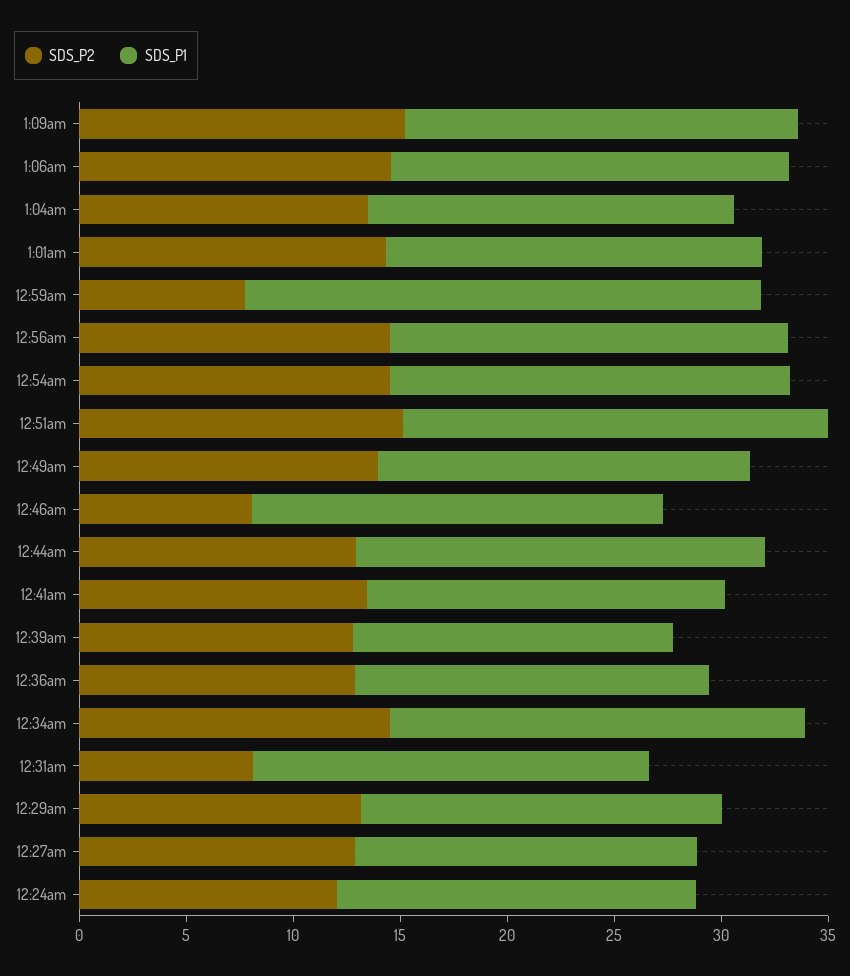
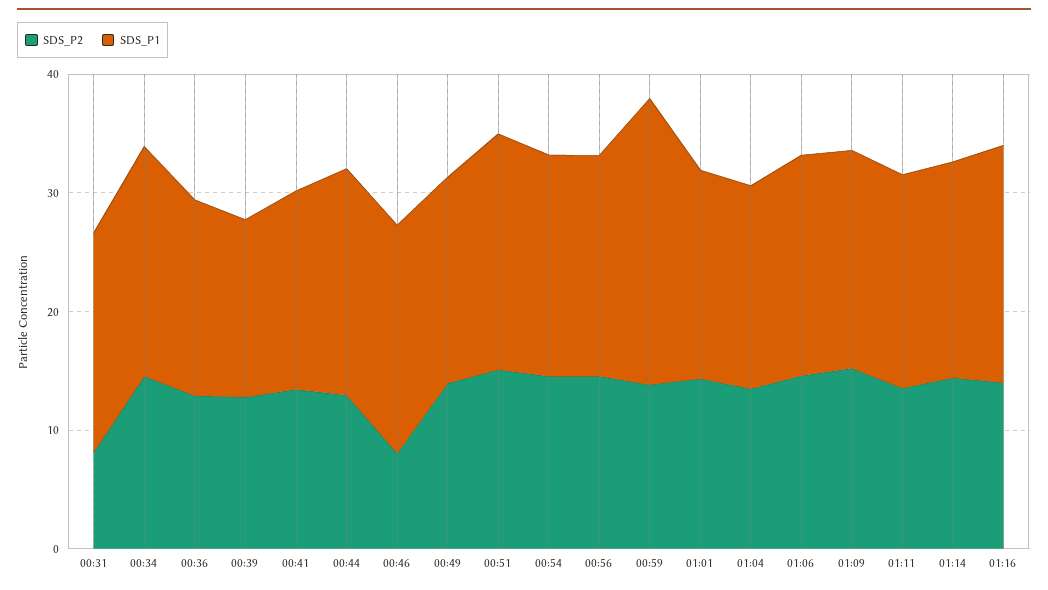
SDS_P2, 12:59am: 8 -> 14
SDS_P2, 12:29am: 13 -> none
SDS_P1, 12:29am: 17 -> none
SDS_P2, 12:27am: 13 -> none
SDS_P1, 12:27am: 16 -> none
SDS_P2, 12:24am: 12 -> none
SDS_P1, 12:24am: 17 -> none
SDS_P2, 01:11: none -> 14
SDS_P1, 01:11: none -> 18
SDS_P2, 01:14: none -> 14
SDS_P1, 01:14: none -> 18
SDS_P2, 01:16: none -> 14
SDS_P1, 01:16: none -> 20

